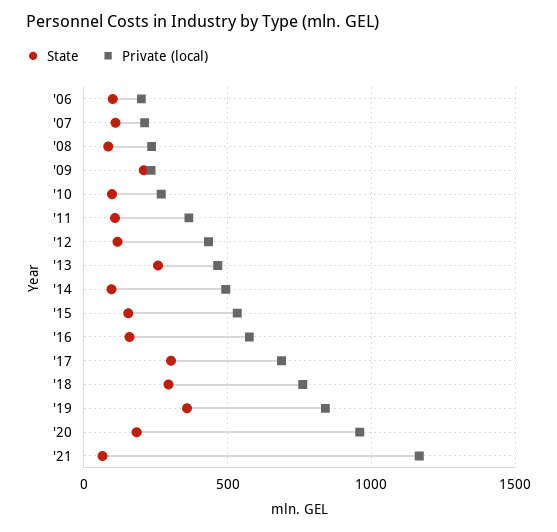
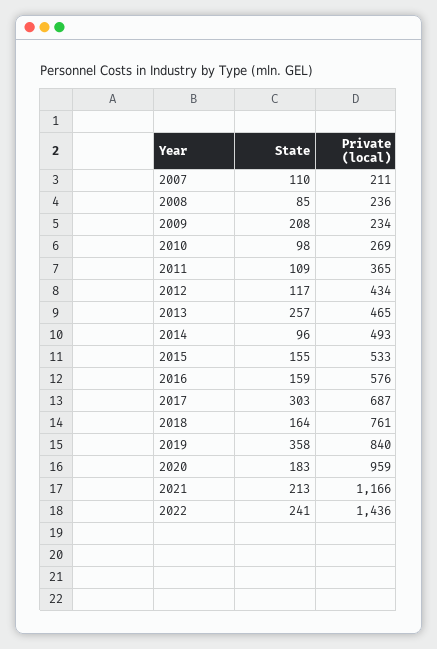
State, '06: 100 -> none
Private (local), '06: 200 -> none
State, '18: 300 -> 164
State, '21: 50 -> 213
State, 2022: none -> 241
Private (local), 2022: none -> 1436

